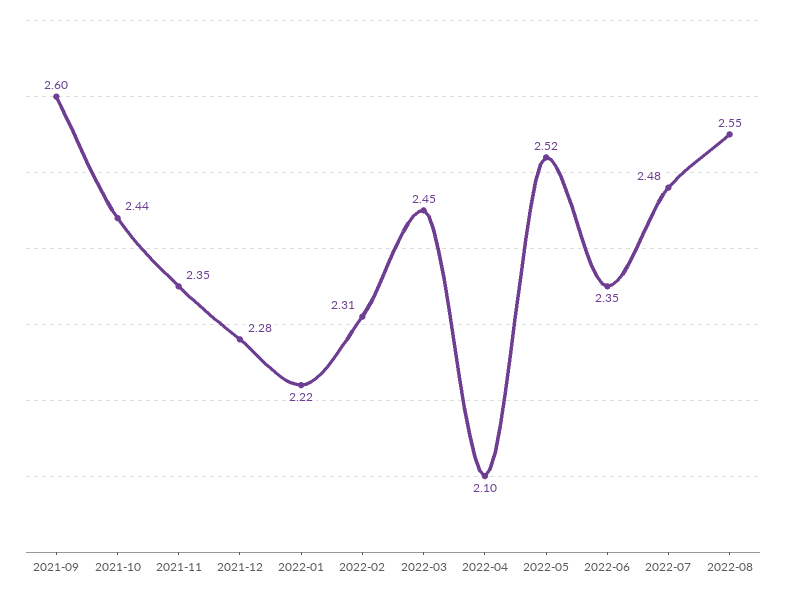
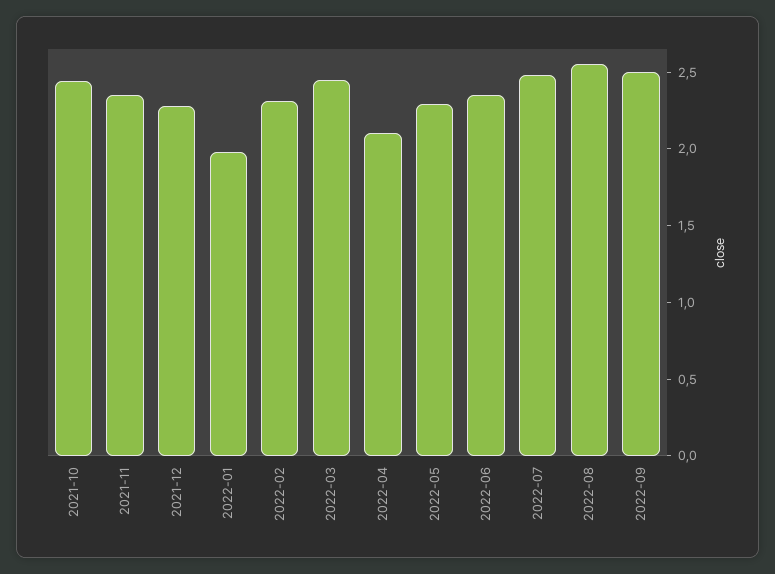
2021-09: 2.6 -> none
2022-01: 2.22 -> 2
2022-05: 2.52 -> 2.3
2022-09: none -> 2.5

